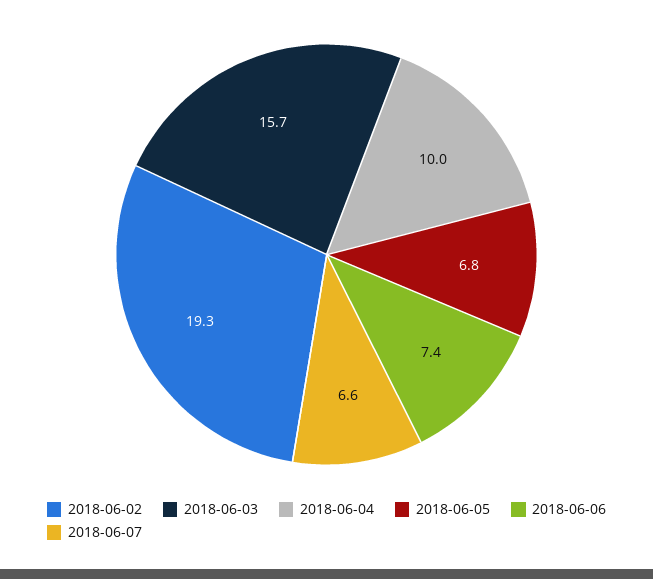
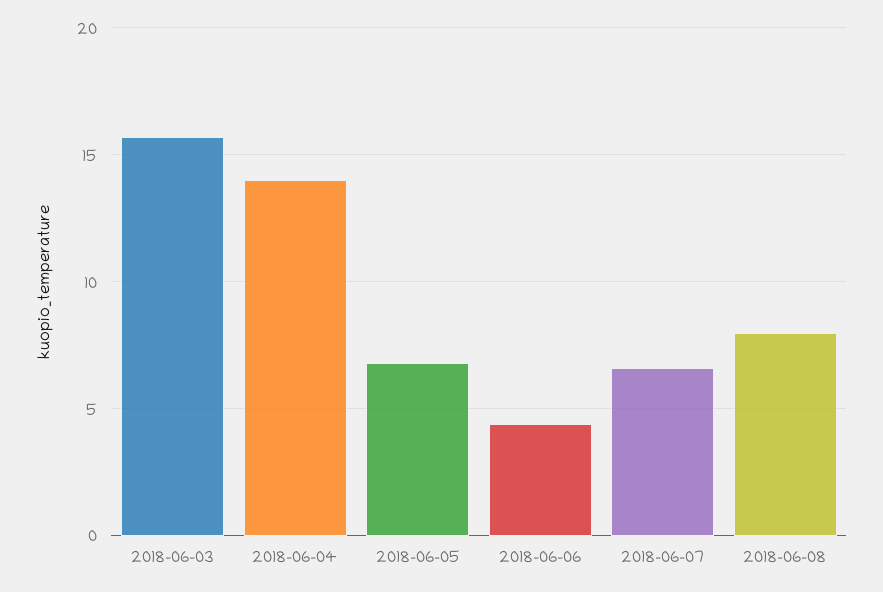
2018-06-02: 19.3 -> none
2018-06-04: 10 -> 14
2018-06-06: 7.4 -> 4.5
2018-06-08: none -> 8

